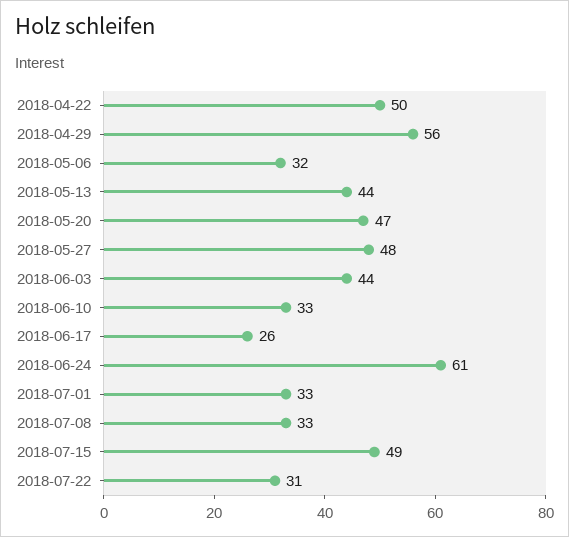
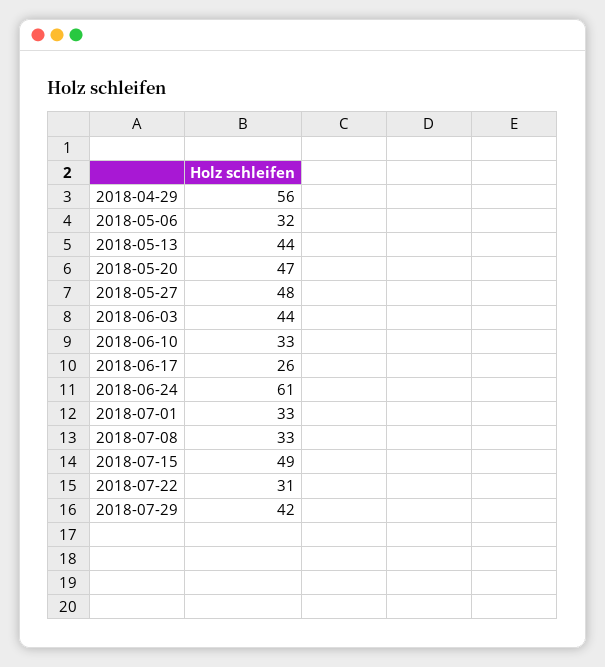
2018-04-22: 50 -> none
2018-07-29: none -> 42

